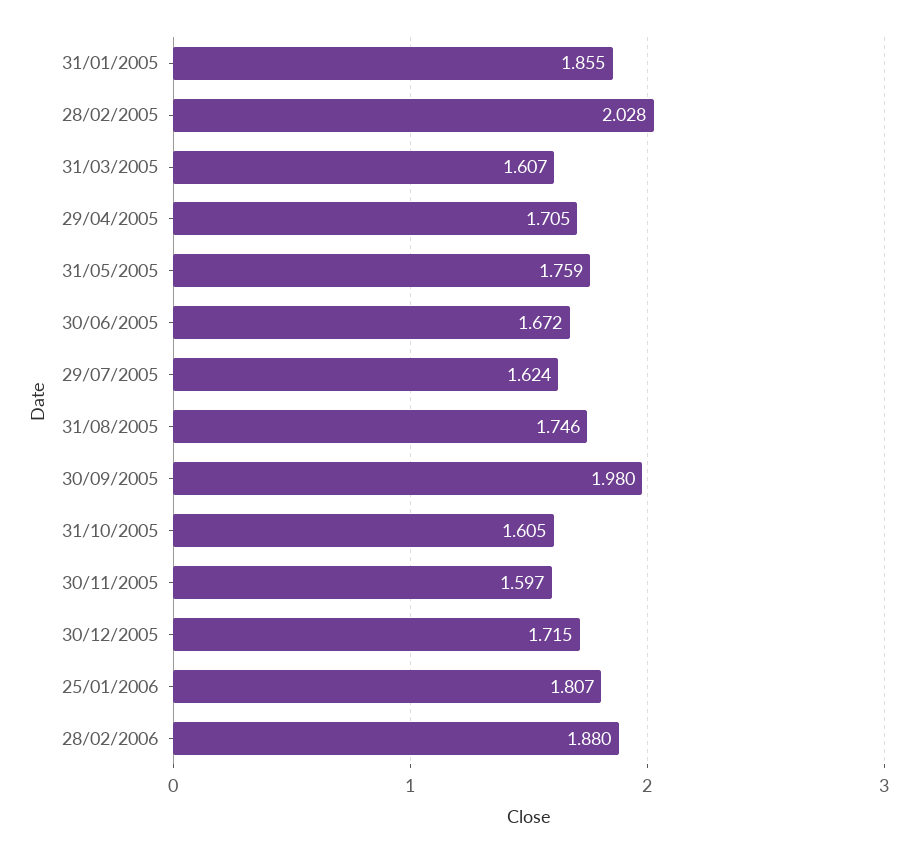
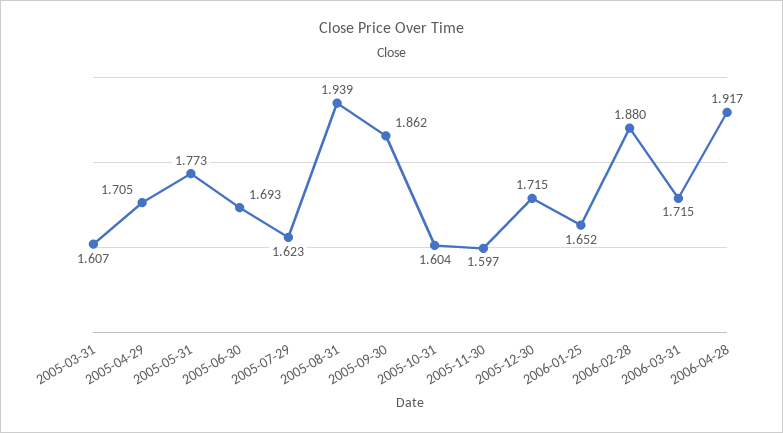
31/01/2005: 1.855 -> none
28/02/2005: 2.028 -> none
31/05/2005: 1.759 -> 1.773
30/06/2005: 1.672 -> 1.693
29/07/2005: 1.624 -> 1.623
31/08/2005: 1.746 -> 1.939
30/09/2005: 1.98 -> 1.862
31/10/2005: 1.605 -> 1.604
25/01/2006: 1.807 -> 1.652
2006-03-31: none -> 1.715
2006-04-28: none -> 1.917

